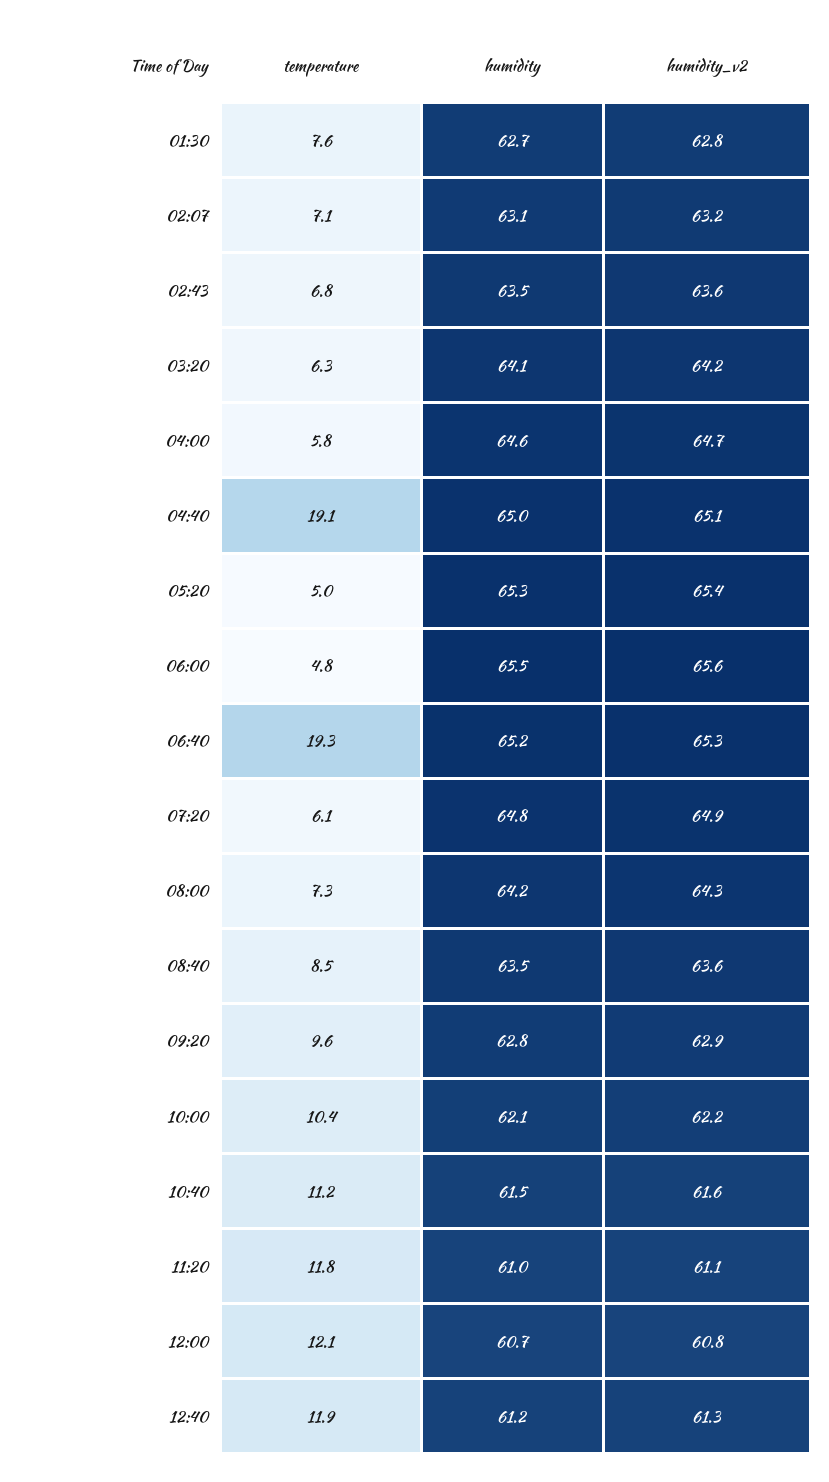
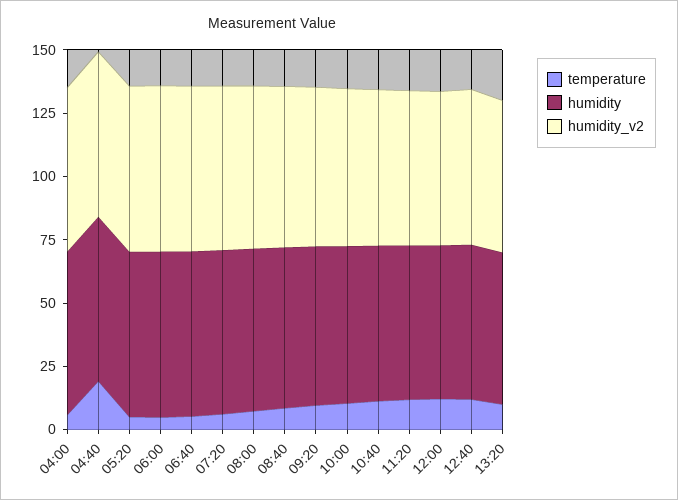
temperature, 01:30: 7.6 -> none
humidity, 01:30: 62.7 -> none
humidity_v2, 01:30: 62.8 -> none
temperature, 02:07: 7.1 -> none
humidity, 02:07: 63.1 -> none
humidity_v2, 02:07: 63.2 -> none
temperature, 02:43: 6.8 -> none
humidity, 02:43: 63.5 -> none
humidity_v2, 02:43: 63.6 -> none
temperature, 03:20: 6.3 -> none
humidity, 03:20: 64.1 -> none
humidity_v2, 03:20: 64.2 -> none
temperature, 06:40: 19.3 -> 5
temperature, 13:20: none -> 10
humidity, 13:20: none -> 60
humidity_v2, 13:20: none -> 60

